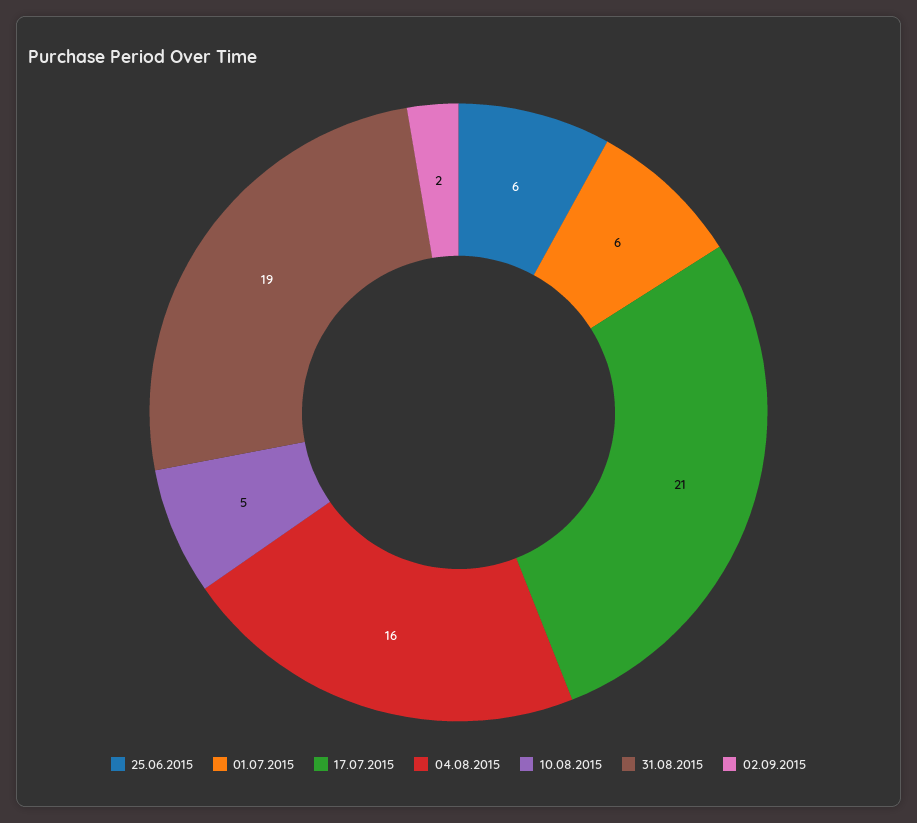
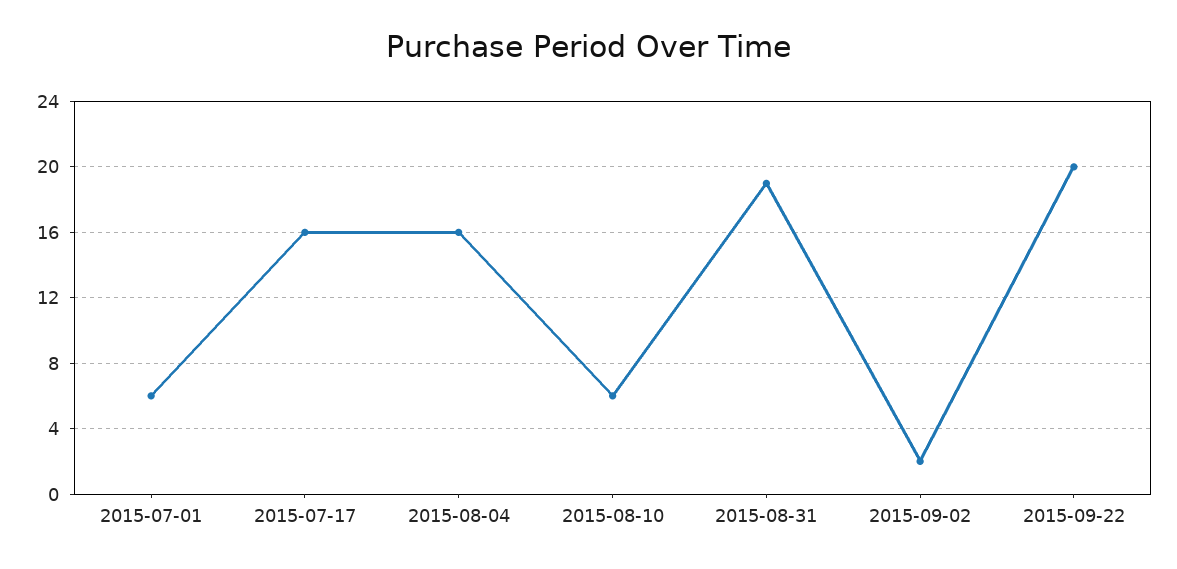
25.06.2015: 6 -> none
17.07.2015: 21 -> 16
10.08.2015: 5 -> 6
2015-09-22: none -> 20

